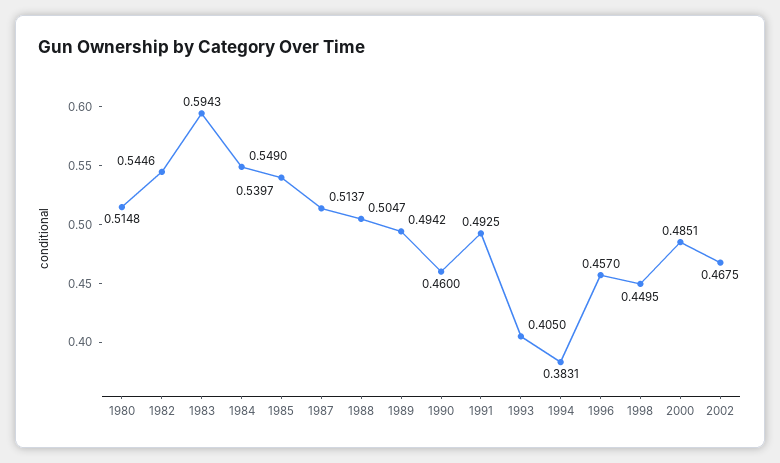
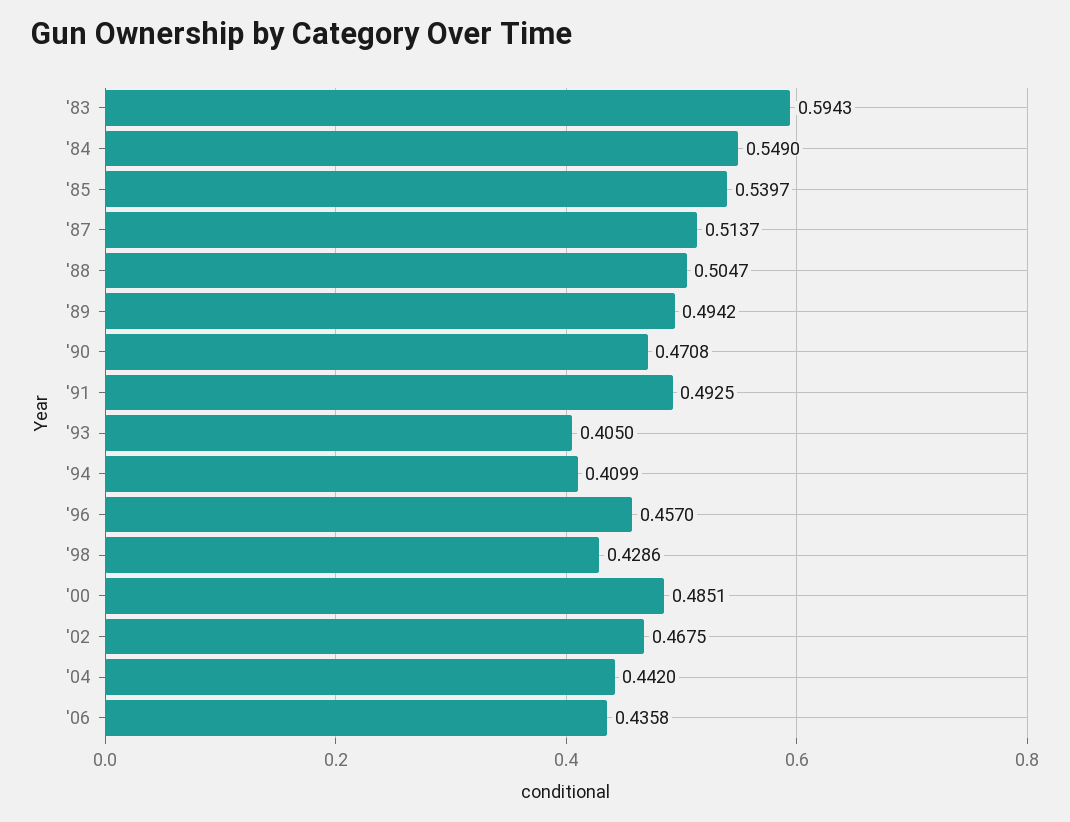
1980: 0.5148 -> none
1982: 0.5446 -> none
1990: 0.46 -> 0.4708
1994: 0.3831 -> 0.4099
1998: 0.4495 -> 0.4286
'04: none -> 0.442
'06: none -> 0.4358

